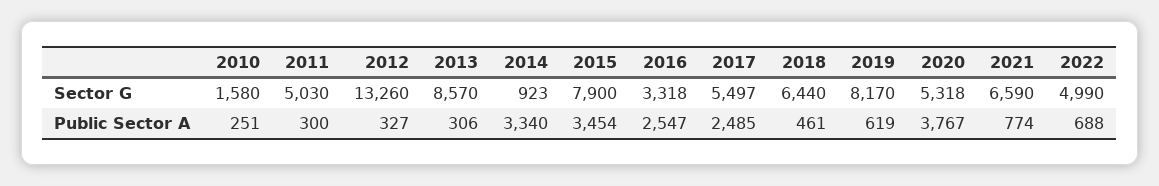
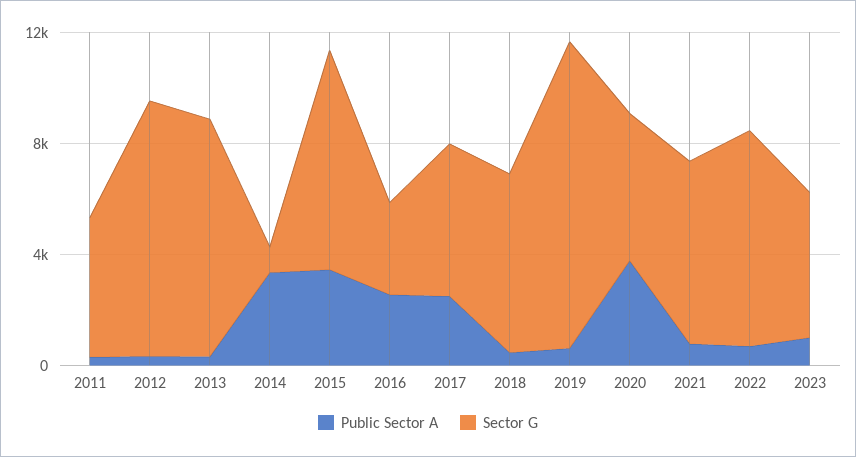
Sector G, 2010: 1580 -> none
Sector G, 2012: 13260 -> 9000
Sector G, 2019: 8170 -> 11000
Sector G, 2022: 4990 -> 8000
Public Sector A, 2010: 251 -> none
Public Sector A, 2023: none -> 1000
Sector G, 2023: none -> 5000

